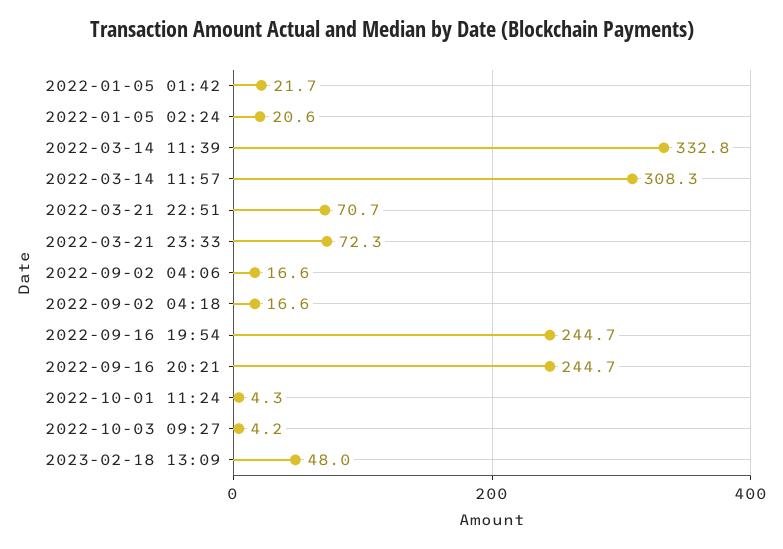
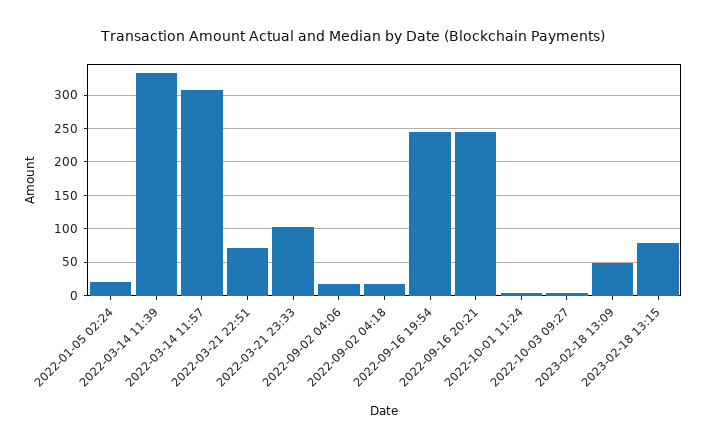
2022-01-05 01:42: 21.7 -> none
2022-03-21 23:33: 72.3 -> 100
2023-02-18 13:15: none -> 80

